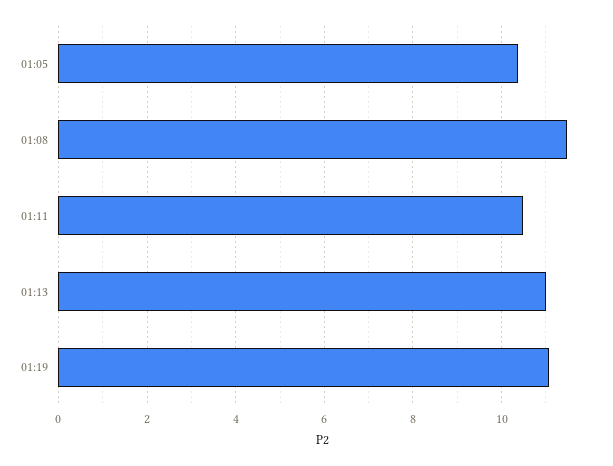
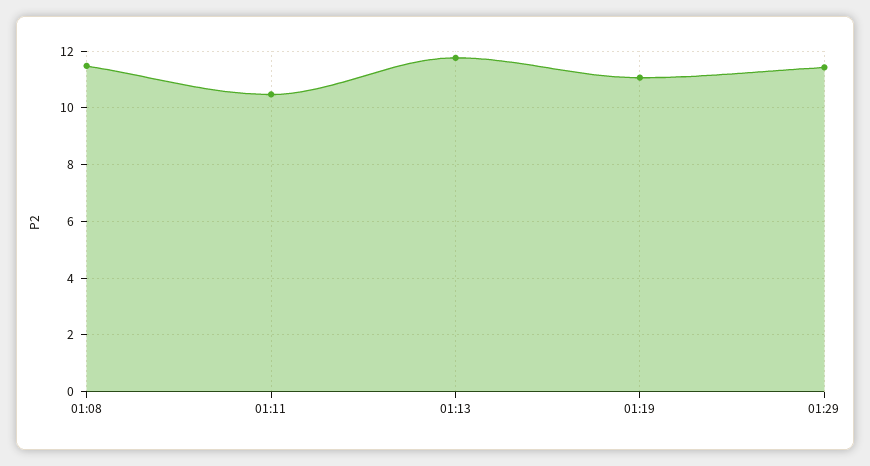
01:05: 10.4 -> none
01:13: 11 -> 11.75
01:29: none -> 11.5

